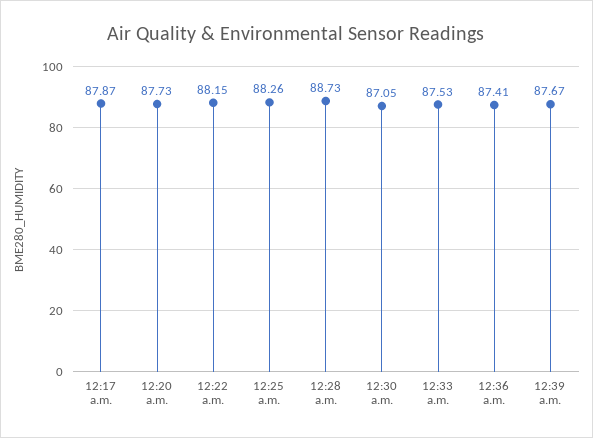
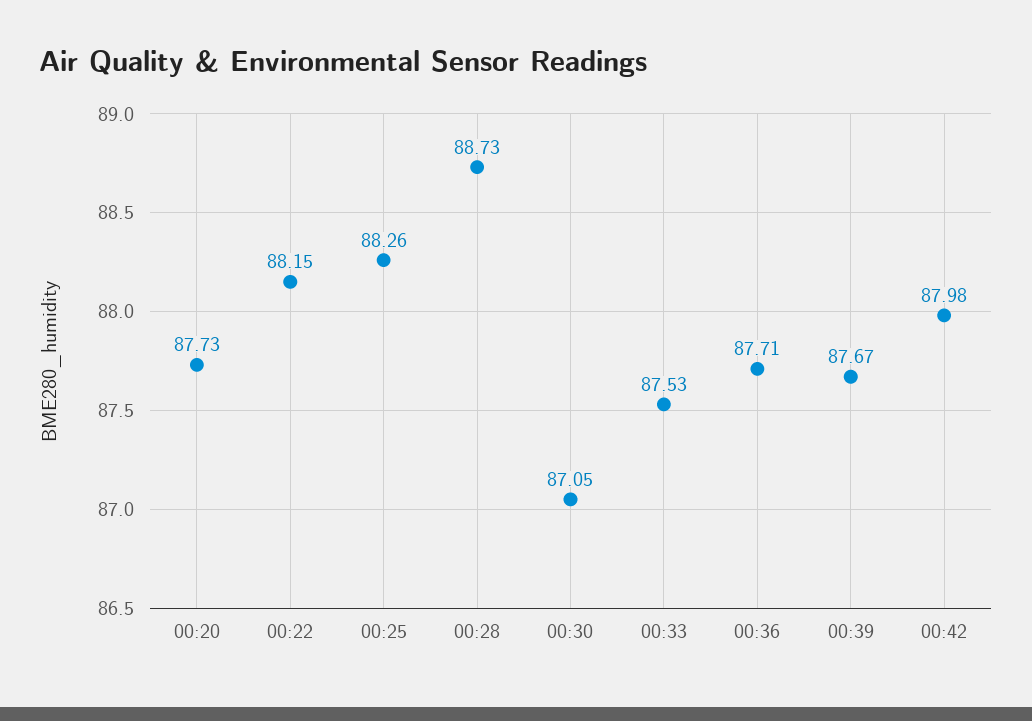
12:17 a.m.: 87.87 -> none
12:36 a.m.: 87.41 -> 87.71
00:42: none -> 87.98

